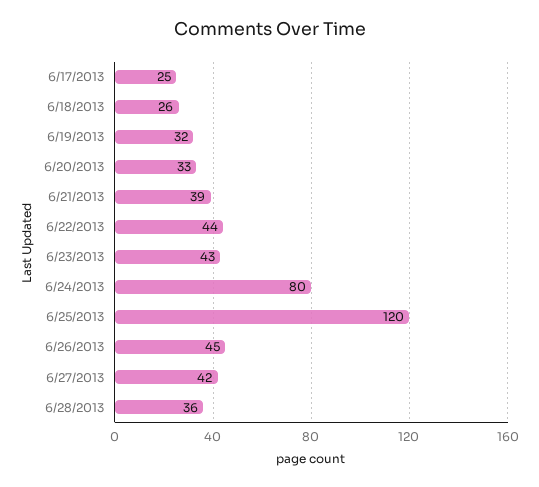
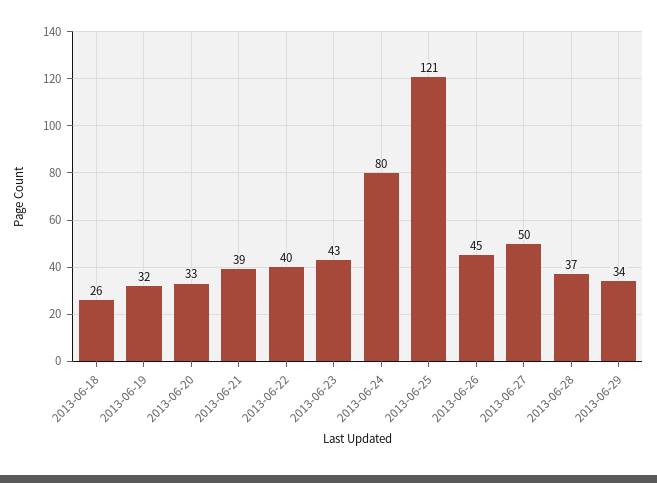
6/17/2013: 25 -> none
6/22/2013: 44 -> 40
6/25/2013: 120 -> 121
6/27/2013: 42 -> 50
6/28/2013: 36 -> 37
2013-06-29: none -> 34

